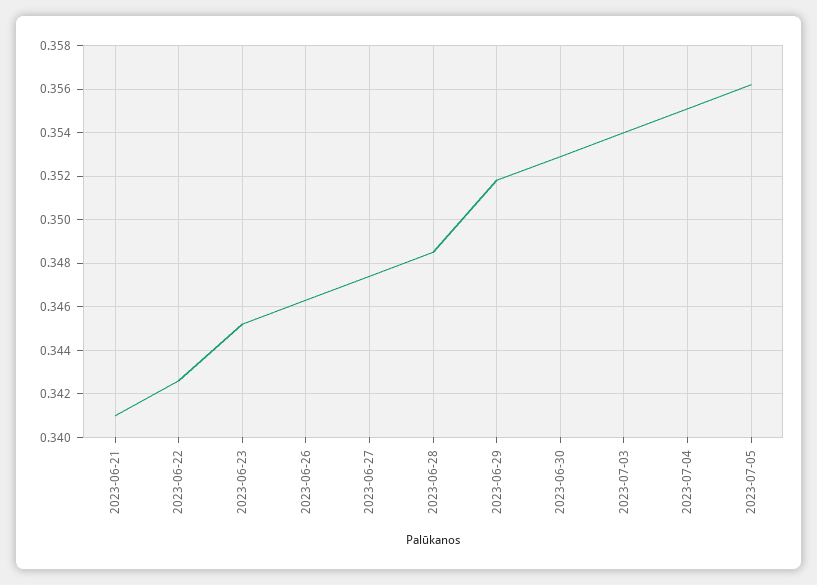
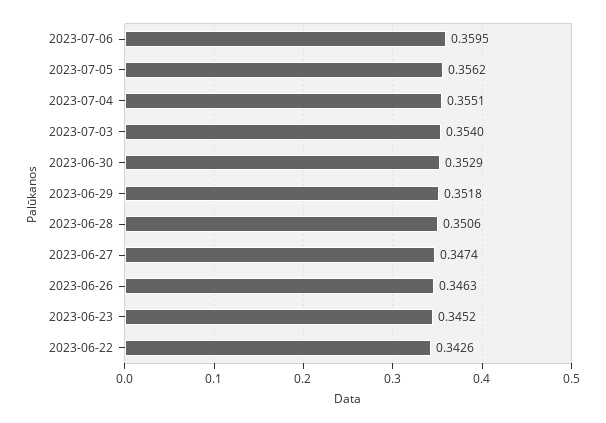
2023-06-21: 0.341 -> none
2023-06-28: 0.3485 -> 0.3506
2023-07-06: none -> 0.3595

